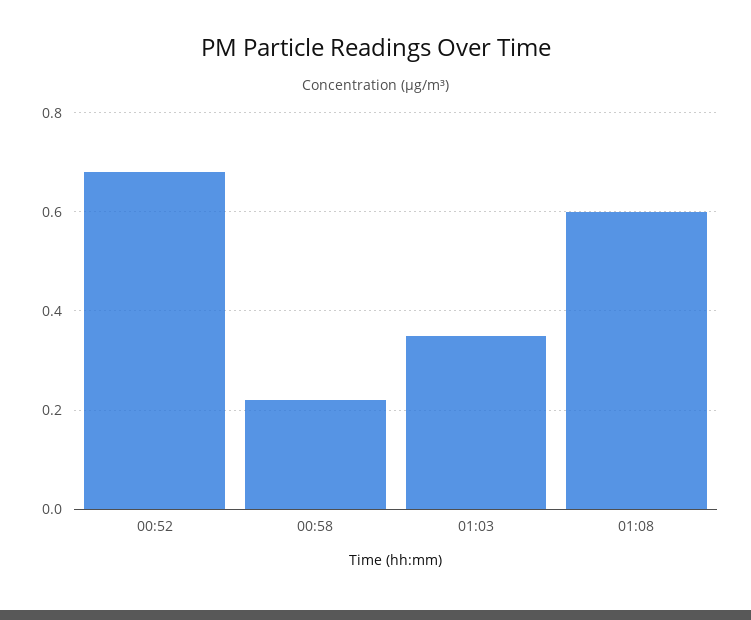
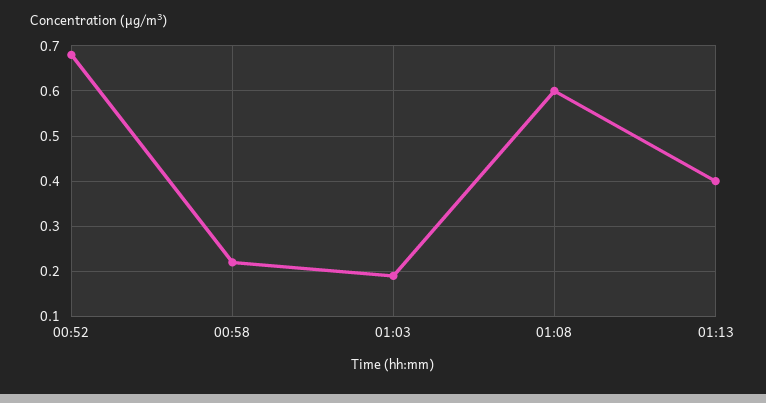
01:03: 0.35 -> 0.2
01:13: none -> 0.4

